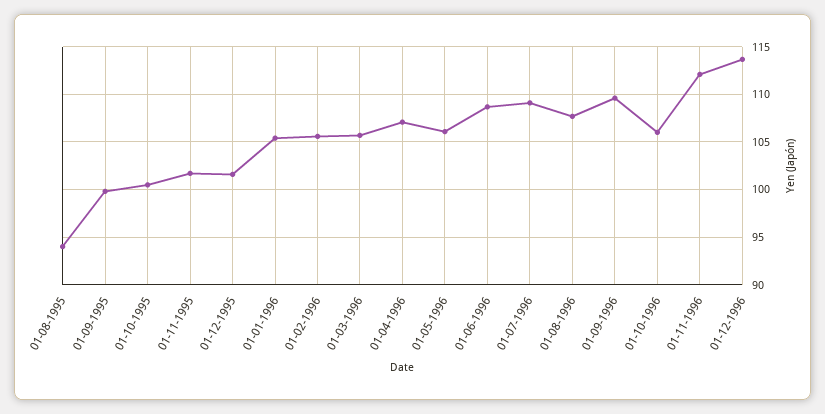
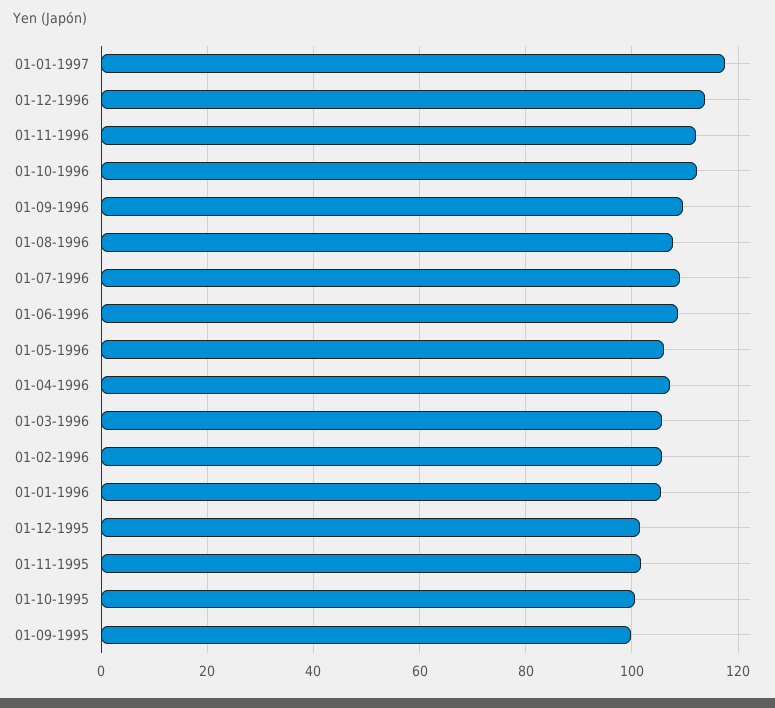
01-08-1995: 94 -> none
01-10-1996: 106 -> 112
01-01-1997: none -> 118

